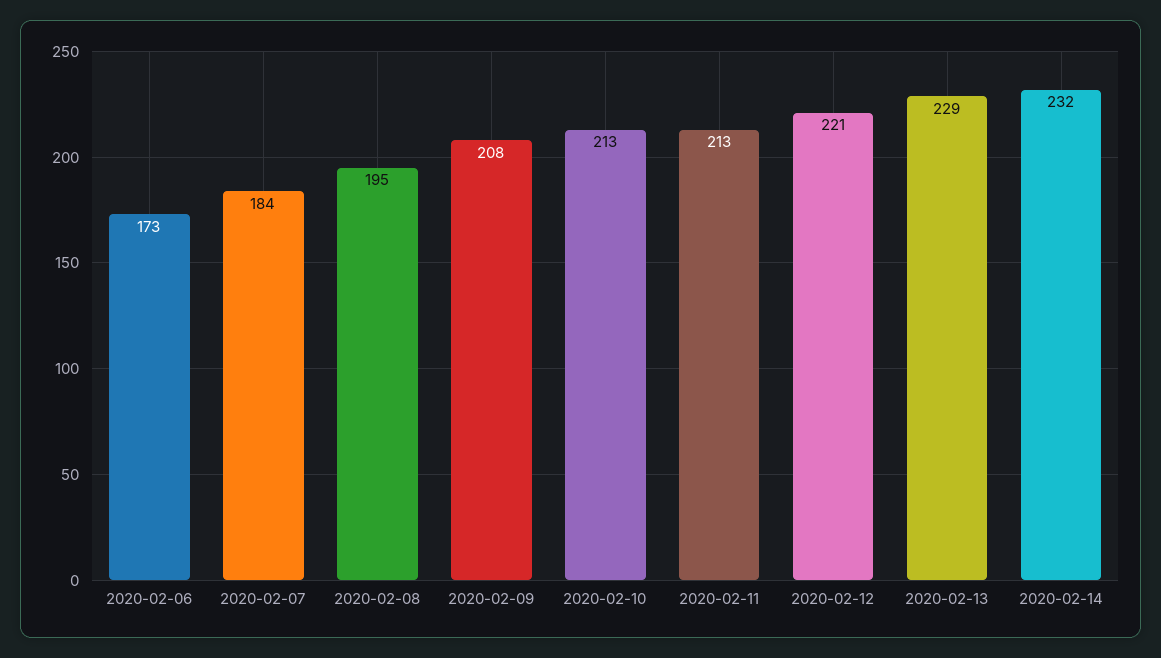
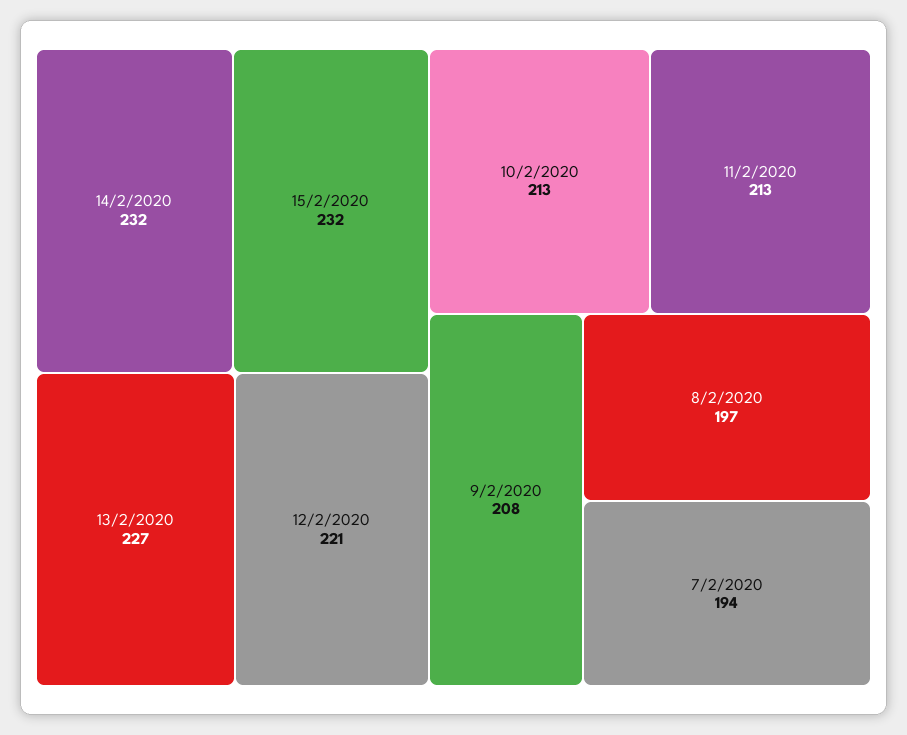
2020-02-06: 173 -> none
2020-02-07: 184 -> 194
2020-02-08: 195 -> 197
2020-02-13: 229 -> 227
15/2/2020: none -> 232

